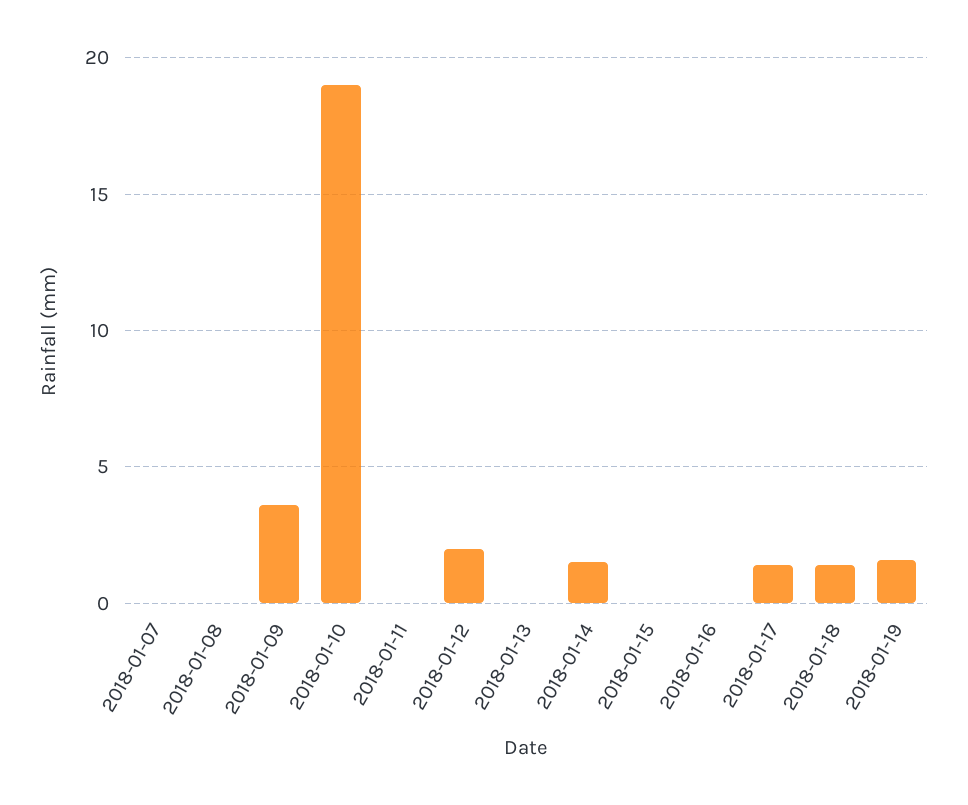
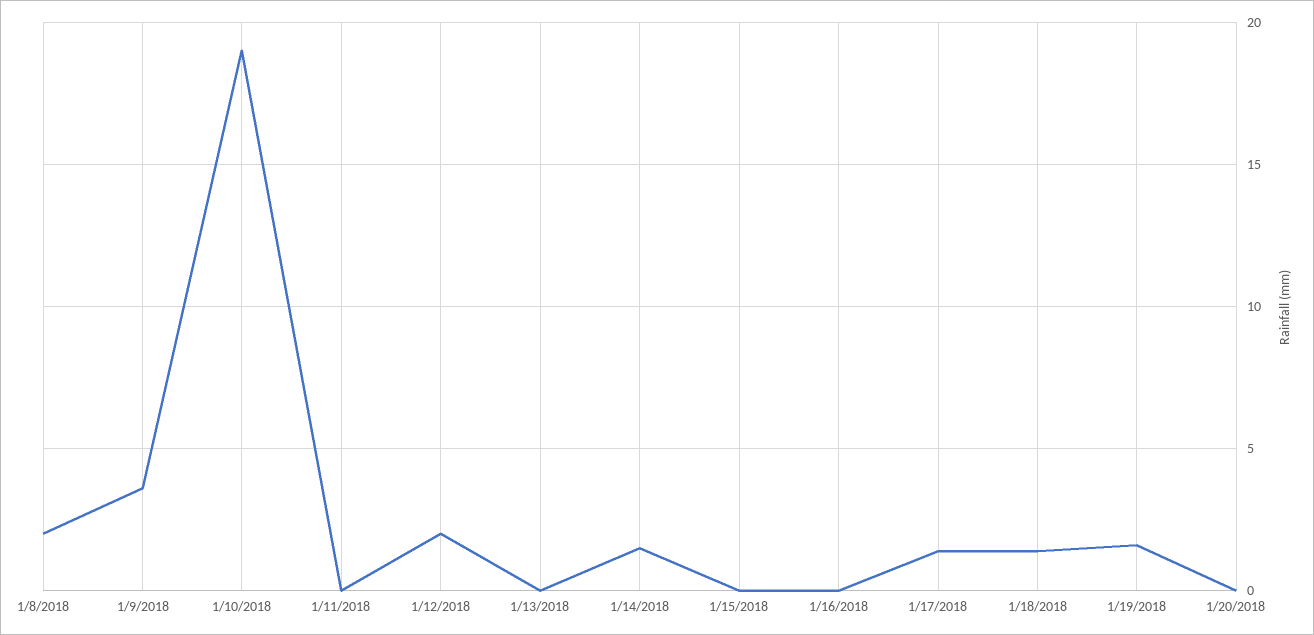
2018-01-07: 0 -> none
2018-01-08: 0 -> 2
1/20/2018: none -> 0

